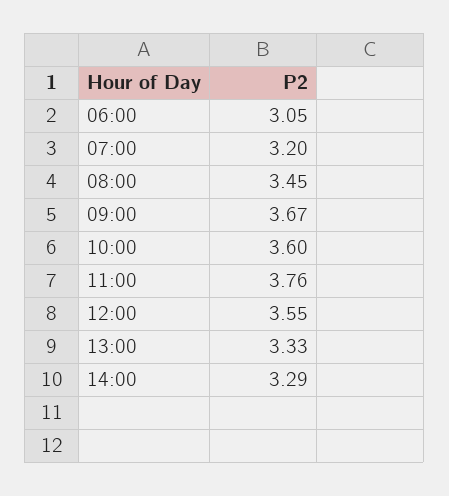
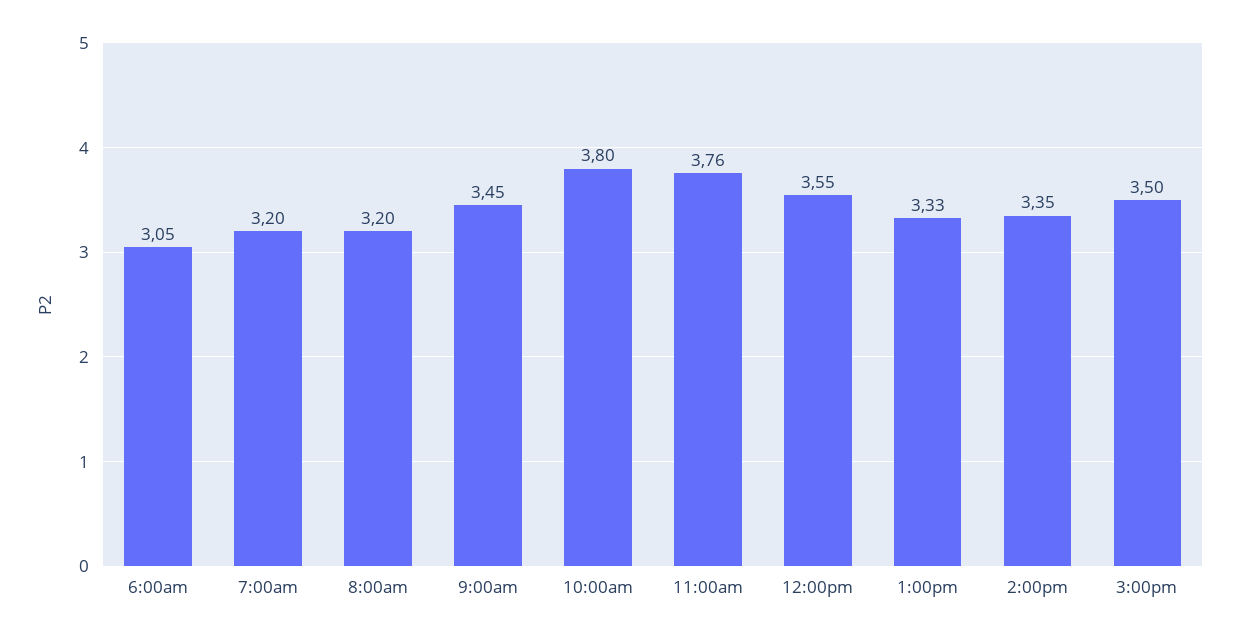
08:00: 3.45 -> 3.2
09:00: 3.67 -> 3.45
10:00: 3.6 -> 3.8
14:00: 3.29 -> 3.35
3:00pm: none -> 3.5

